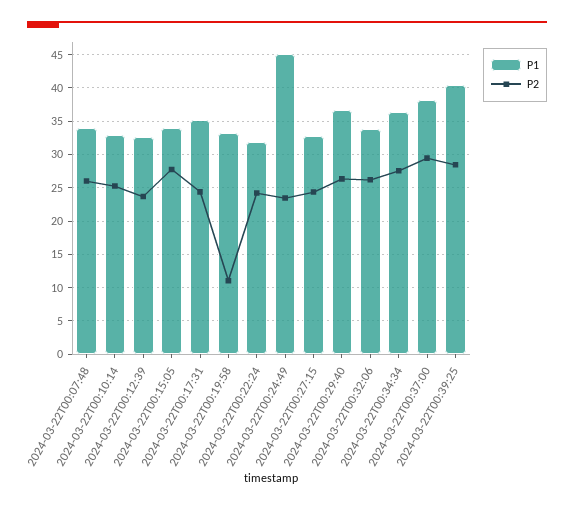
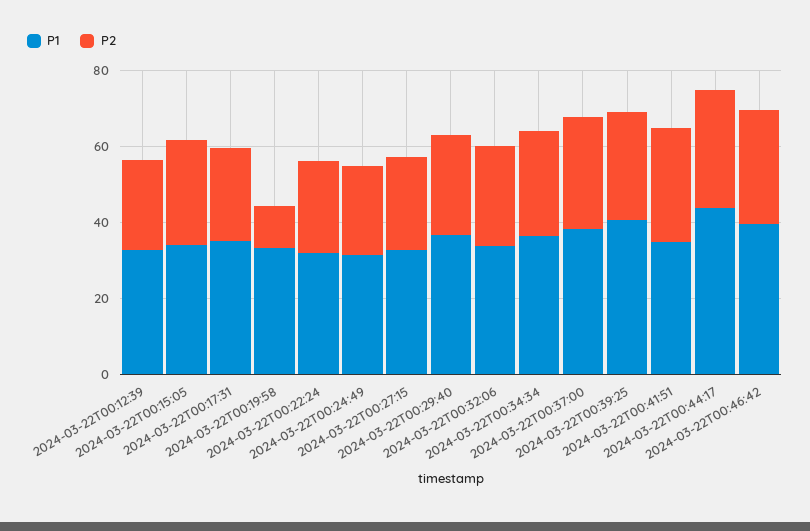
P1, 2024-03-22T00:07:48: 34 -> none
P2, 2024-03-22T00:07:48: 26 -> none
P1, 2024-03-22T00:10:14: 33 -> none
P2, 2024-03-22T00:10:14: 25 -> none
P1, 2024-03-22T00:24:49: 45 -> 30
P1, 2024-03-22T00:41:51: none -> 35
P2, 2024-03-22T00:41:51: none -> 30
P1, 2024-03-22T00:44:17: none -> 45
P2, 2024-03-22T00:44:17: none -> 30
P1, 2024-03-22T00:46:42: none -> 40
P2, 2024-03-22T00:46:42: none -> 30

